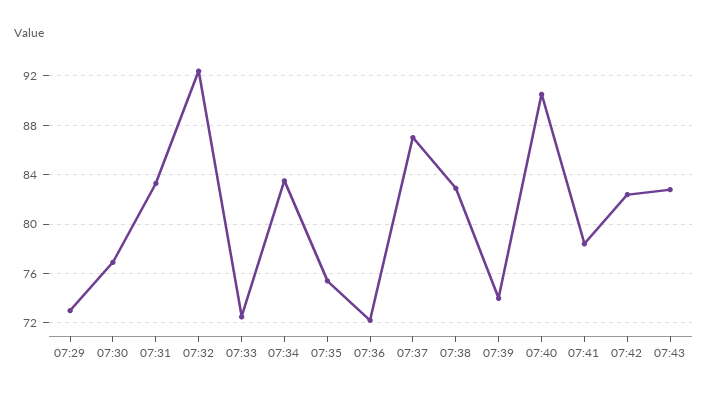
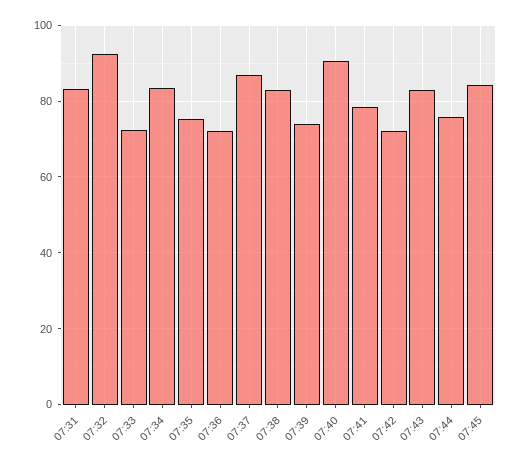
07:29: 73 -> none
07:30: 77 -> none
07:42: 82.5 -> 72
07:44: none -> 76
07:45: none -> 84

